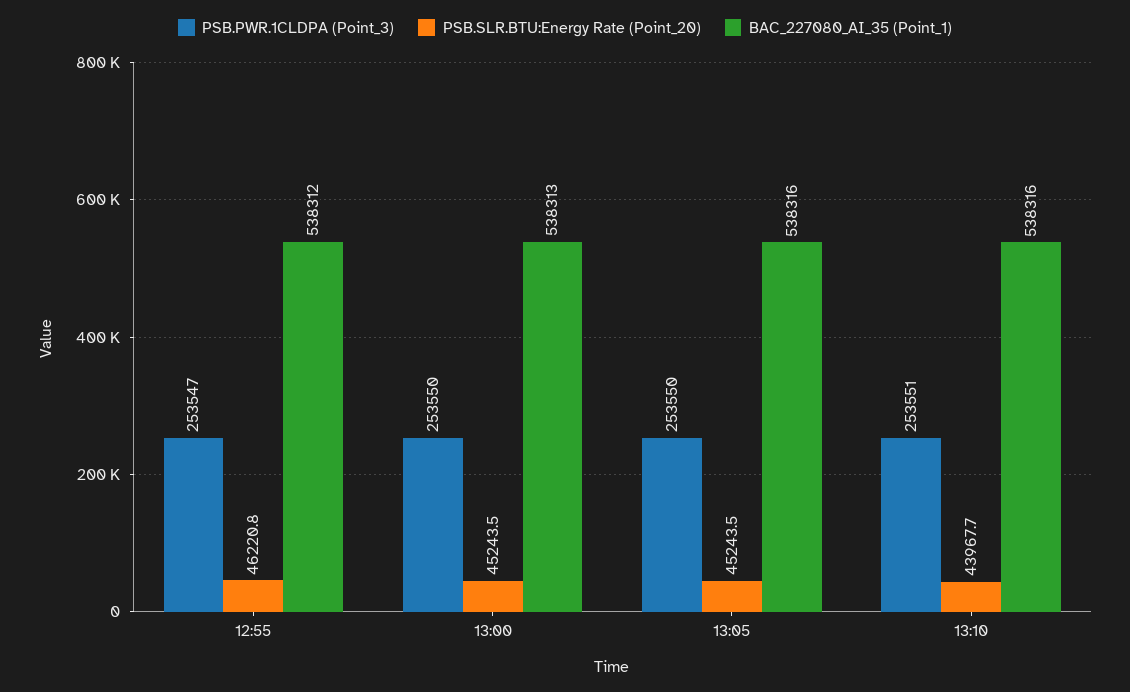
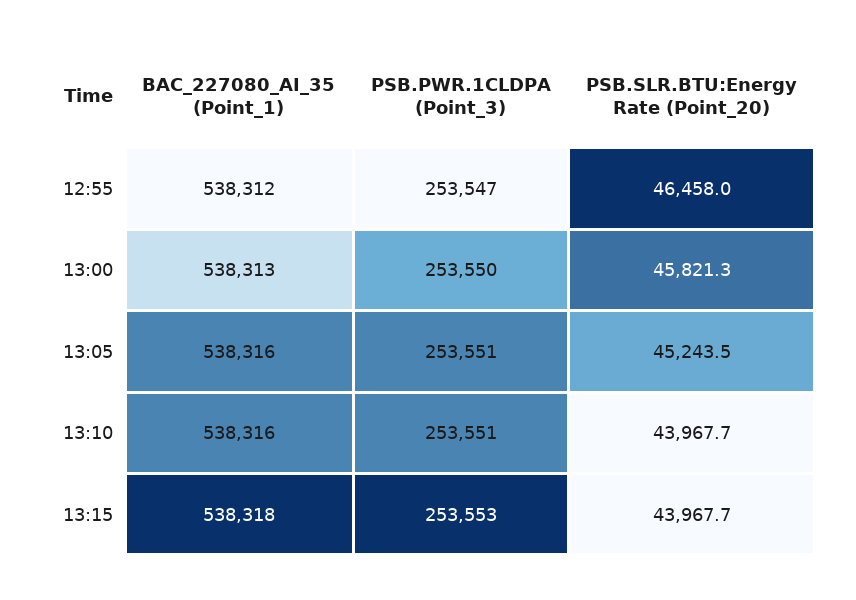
PSB.SLR.BTU:Energy Rate (Point_20), 12:55: 46220.8 -> 46458
PSB.SLR.BTU:Energy Rate (Point_20), 13:00: 45243.5 -> 45821.3
PSB.PWR.1CLDPA (Point_3), 13:05: 253550 -> 253551
BAC_227080_AI_35 (Point_1), 13:15: none -> 538318
PSB.PWR.1CLDPA (Point_3), 13:15: none -> 253553
PSB.SLR.BTU:Energy Rate (Point_20), 13:15: none -> 43967.7

